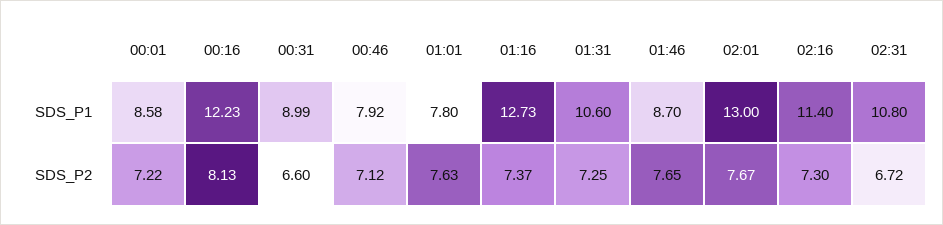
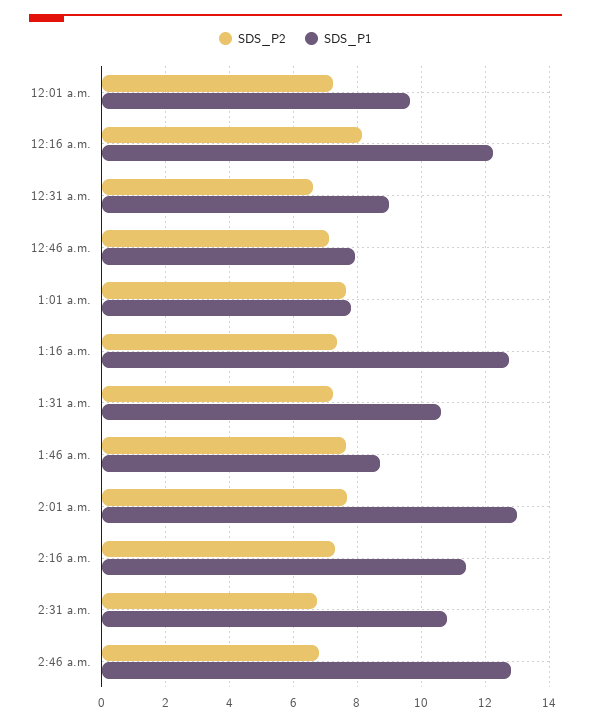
SDS_P1, 00:01: 8.58 -> 9.6
SDS_P2, 2:46 a.m.: none -> 6.8
SDS_P1, 2:46 a.m.: none -> 12.8

